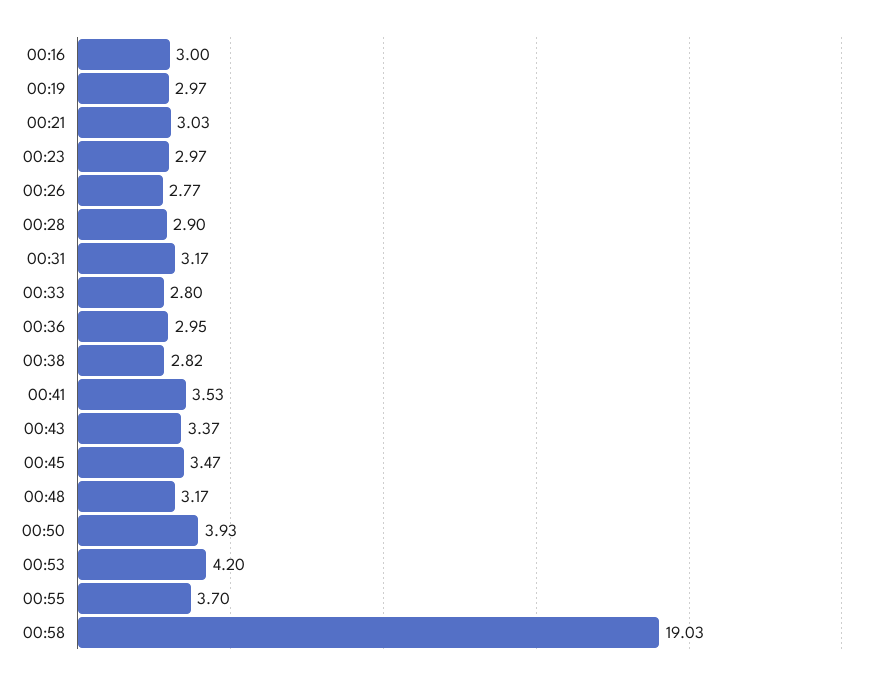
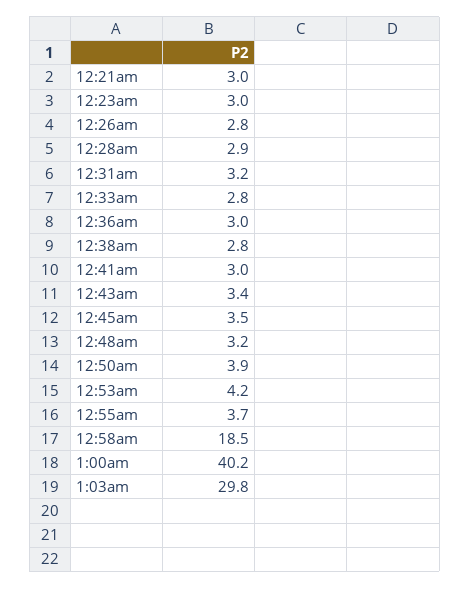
00:16: 3 -> none
00:19: 2.97 -> none
00:41: 3.53 -> 3
00:58: 19.03 -> 18.5
1:00am: none -> 40.2
1:03am: none -> 29.8

